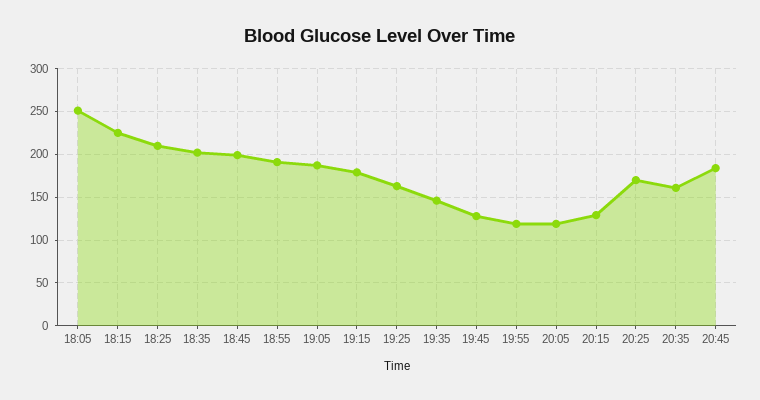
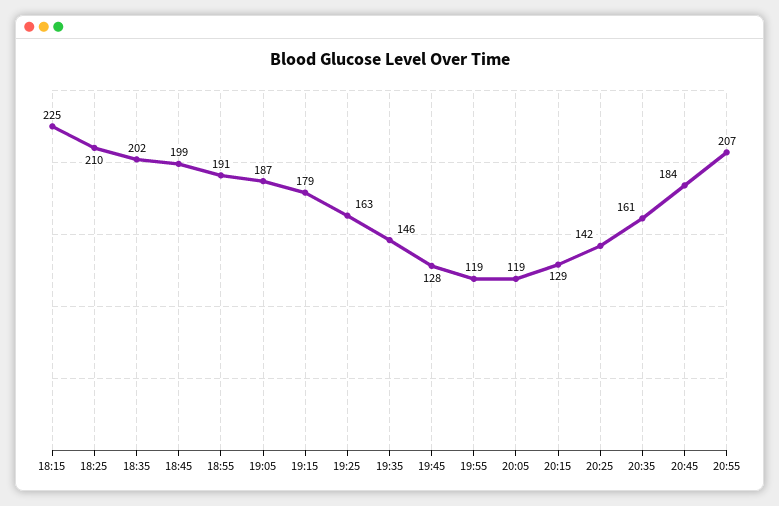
18:05: 250 -> none
20:25: 170 -> 142
20:55: none -> 207

